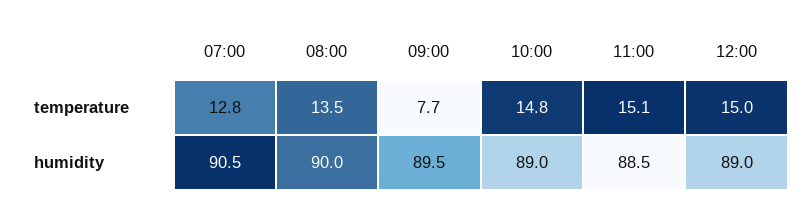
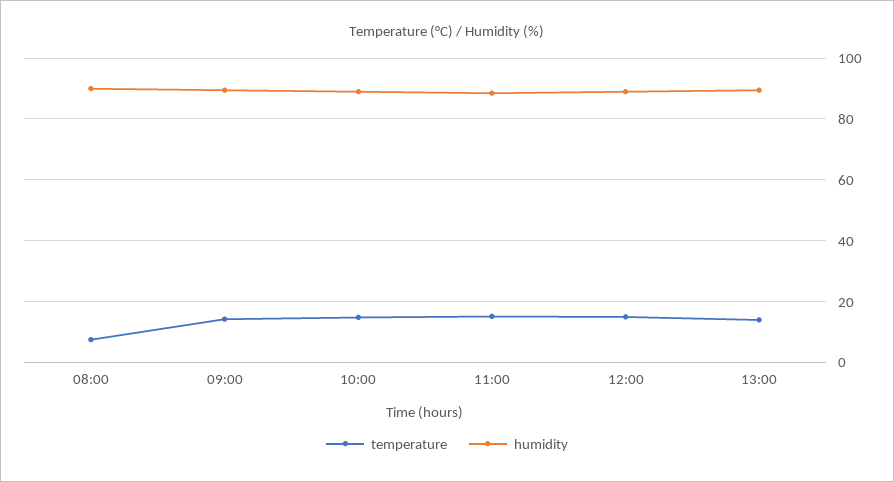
temperature, 07:00: 12.8 -> none
temperature, 08:00: 13.5 -> 8
temperature, 09:00: 7.7 -> 14
humidity, 07:00: 90.5 -> none
temperature, 13:00: none -> 14
humidity, 13:00: none -> 90

